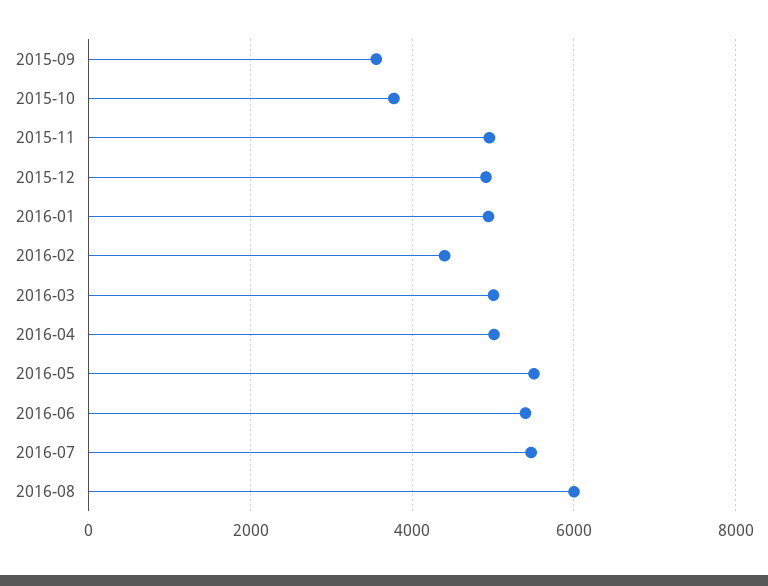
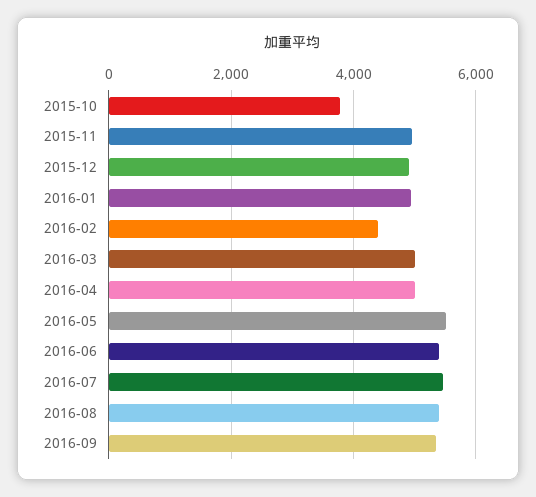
2015-09: 3600 -> none
2016-08: 6000 -> 5400
2016-09: none -> 5400

